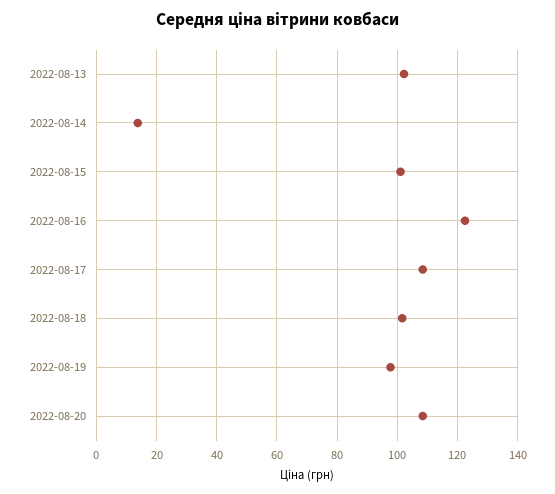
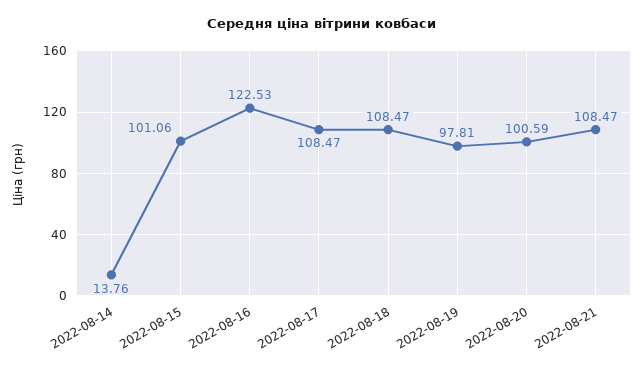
2022-08-13: 102 -> none
2022-08-18: 102 -> 108.47
2022-08-20: 108 -> 100.59
2022-08-21: none -> 108.47

